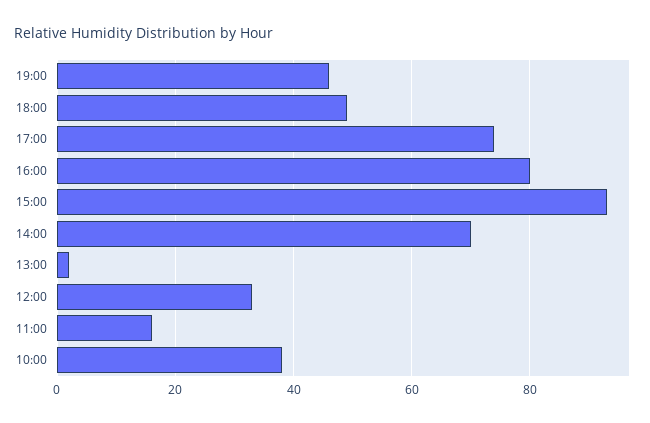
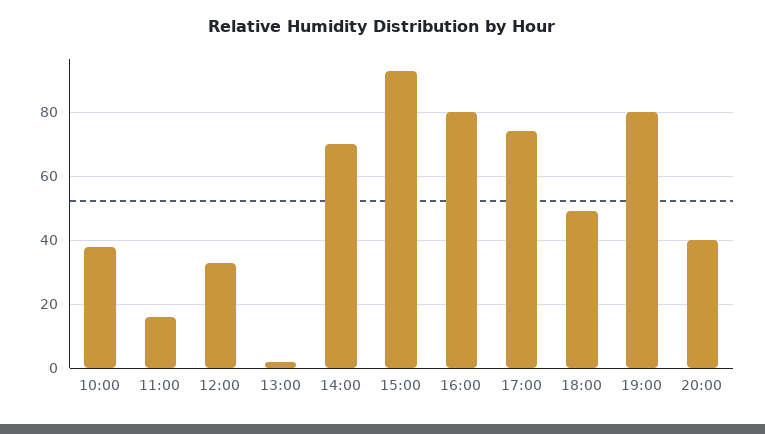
19:00: 45 -> 80
20:00: none -> 40

